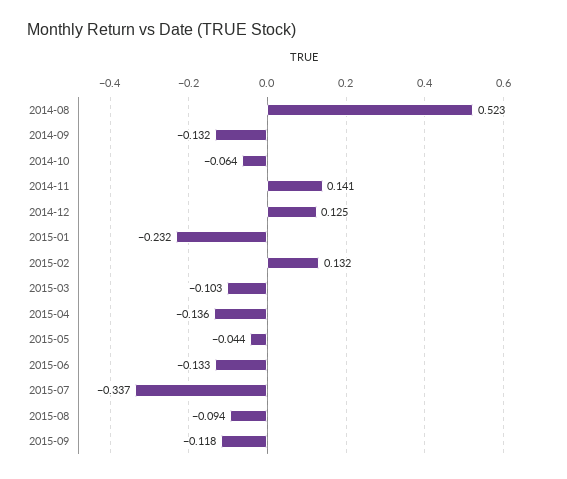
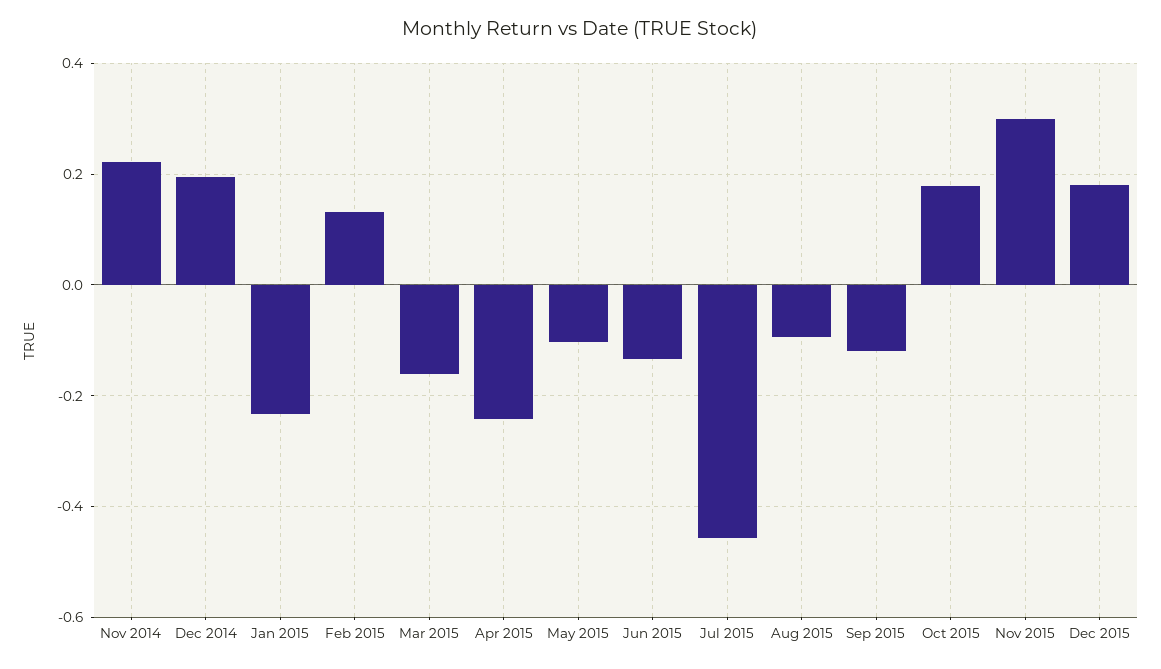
2014-08: 0.523 -> none
2014-09: -0.132 -> none
2014-10: -0.064 -> none
2014-11: 0.141 -> 0.22
2014-12: 0.125 -> 0.2
2015-03: -0.103 -> -0.16
2015-04: -0.136 -> -0.24
2015-05: -0.044 -> -0.1
2015-07: -0.337 -> -0.46
Oct 2015: none -> 0.18
Nov 2015: none -> 0.3
Dec 2015: none -> 0.18

